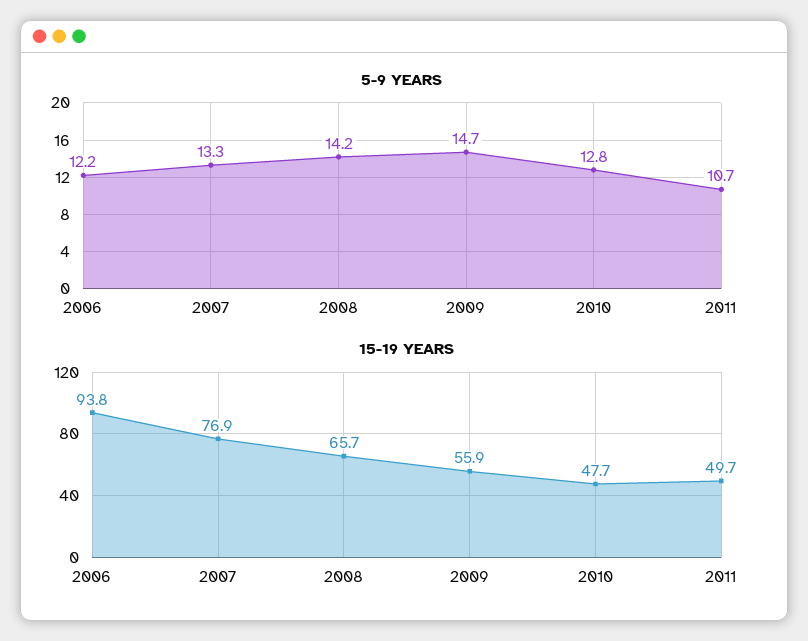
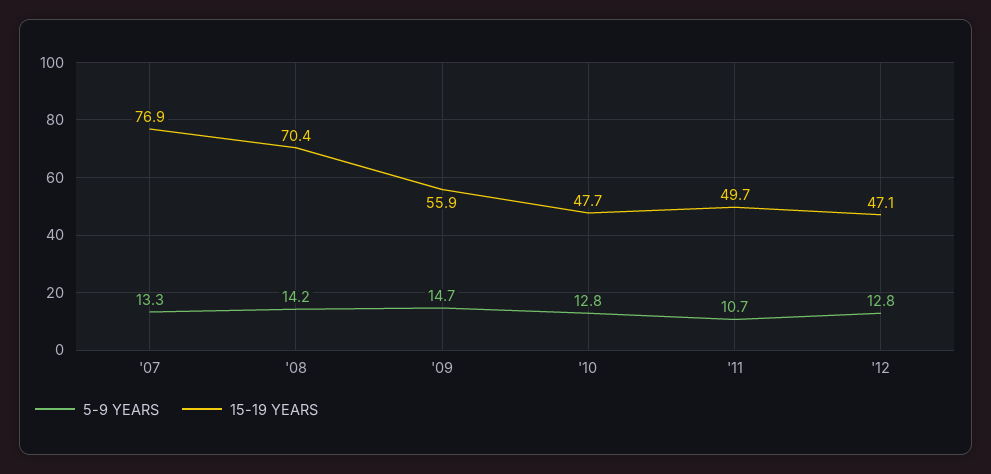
5-9 YEARS, 2006: 12.2 -> none
15-19 YEARS, 2006: 93.8 -> none
15-19 YEARS, 2008: 65.7 -> 70.4
5-9 YEARS, '12: none -> 12.8
15-19 YEARS, '12: none -> 47.1

